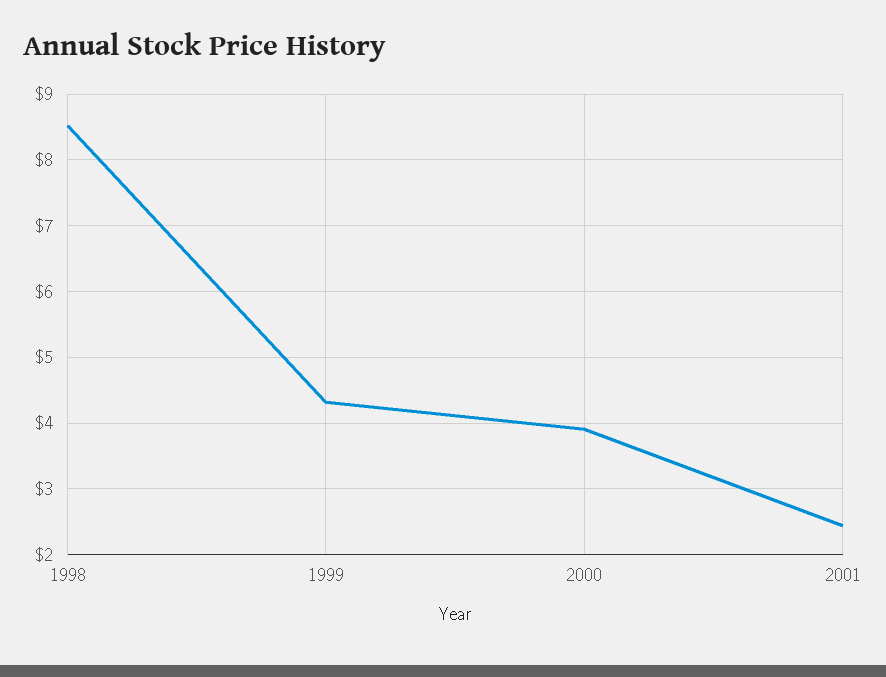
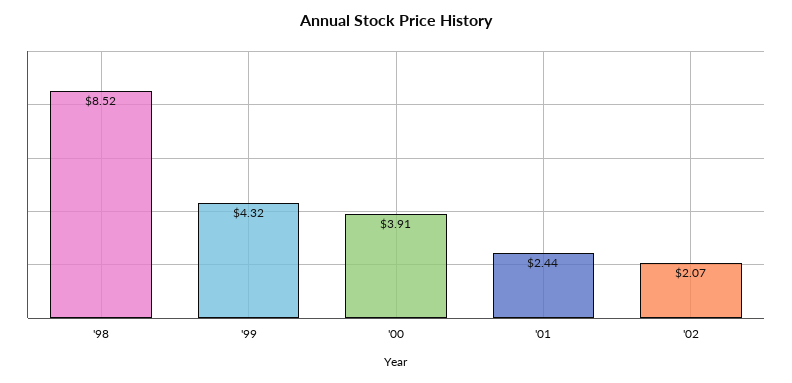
'02: none -> 2.07

